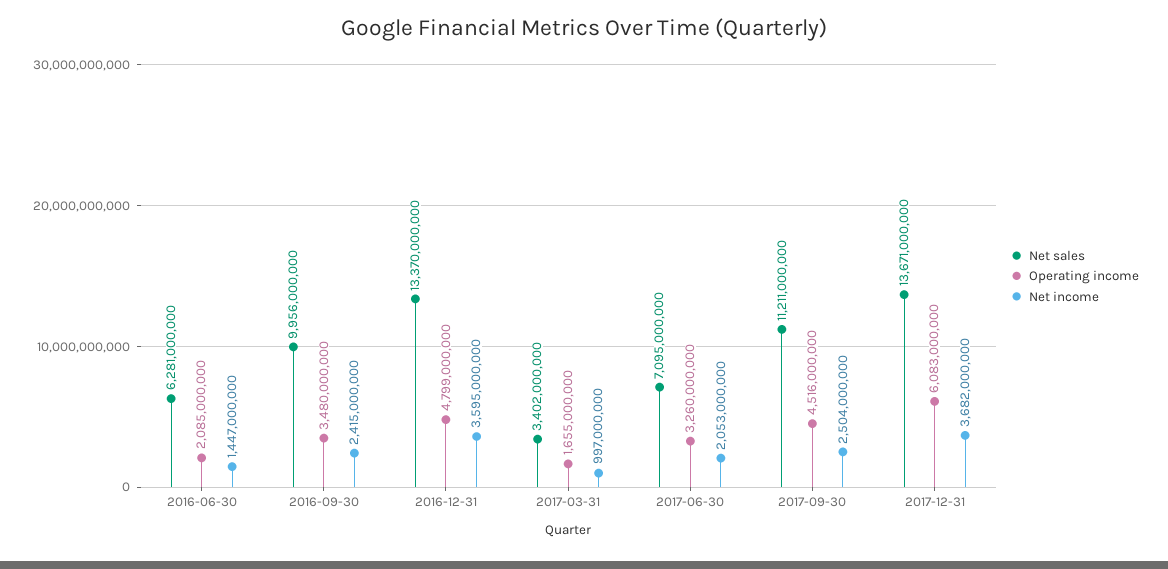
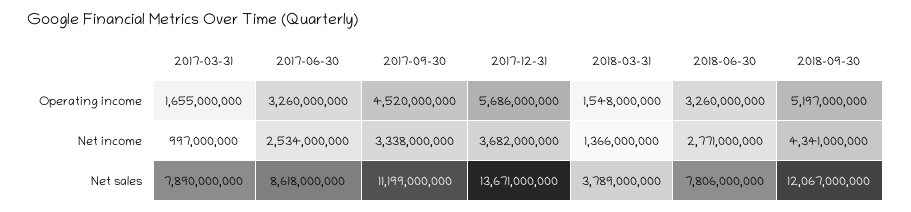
Net sales, 2016-06-30: 6281000000 -> none
Operating income, 2016-06-30: 2085000000 -> none
Net income, 2016-06-30: 1447000000 -> none
Net sales, 2016-09-30: 9956000000 -> none
Operating income, 2016-09-30: 3480000000 -> none
Net income, 2016-09-30: 2415000000 -> none
Net sales, 2016-12-31: 13370000000 -> none
Operating income, 2016-12-31: 4799000000 -> none
Net income, 2016-12-31: 3595000000 -> none
Net sales, 2017-03-31: 3402000000 -> 7890000000
Net sales, 2017-06-30: 7095000000 -> 8618000000
Net income, 2017-06-30: 2053000000 -> 2534000000
Net sales, 2017-09-30: 11211000000 -> 11199000000
Operating income, 2017-09-30: 4516000000 -> 4520000000
Net income, 2017-09-30: 2504000000 -> 3338000000
Operating income, 2017-12-31: 6083000000 -> 5686000000
Operating income, 2018-03-31: none -> 1548000000
Operating income, 2018-06-30: none -> 3260000000
Operating income, 2018-09-30: none -> 5197000000
Net income, 2018-03-31: none -> 1366000000
Net income, 2018-06-30: none -> 2771000000
Net income, 2018-09-30: none -> 4341000000
Net sales, 2018-03-31: none -> 3789000000
Net sales, 2018-06-30: none -> 7806000000
Net sales, 2018-09-30: none -> 12067000000

